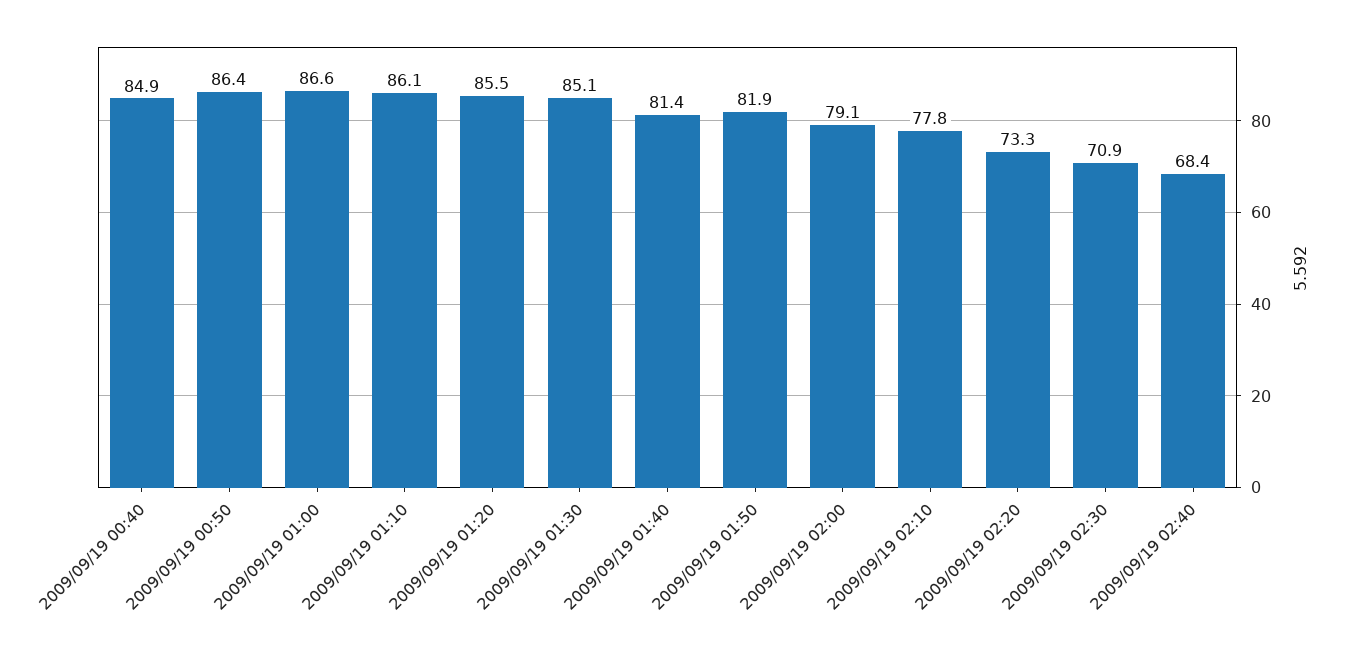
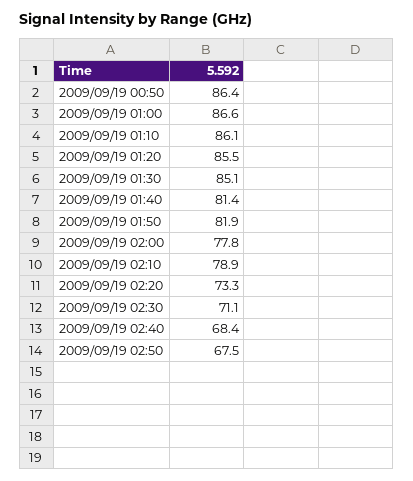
2009/09/19 00:40: 84.9 -> none
2009/09/19 02:00: 79.1 -> 77.8
2009/09/19 02:10: 77.8 -> 78.9
2009/09/19 02:30: 70.9 -> 71.1
2009/09/19 02:50: none -> 67.5

